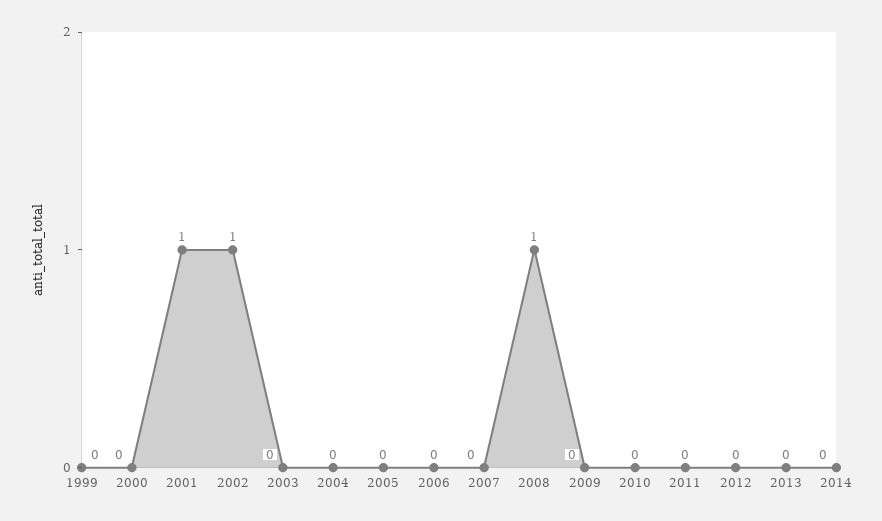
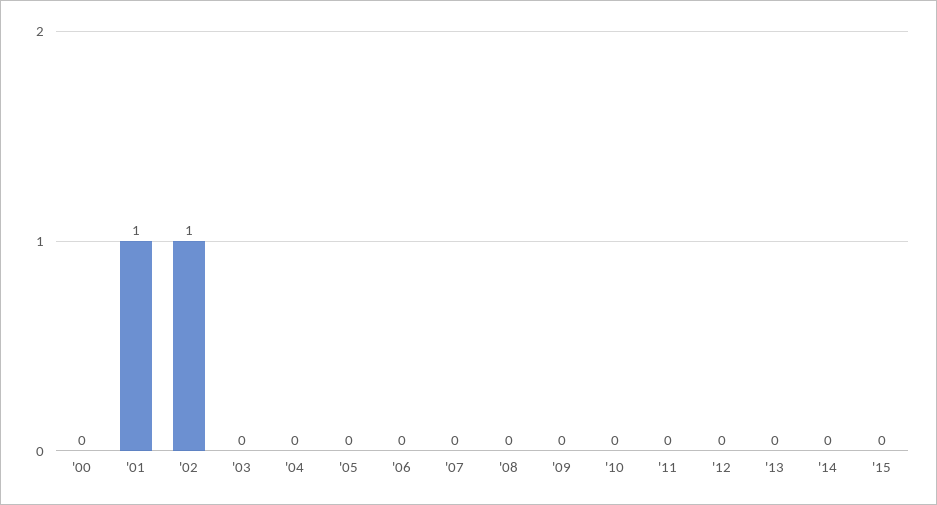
1999: 0 -> none
2008: 1 -> 0
'15: none -> 0

